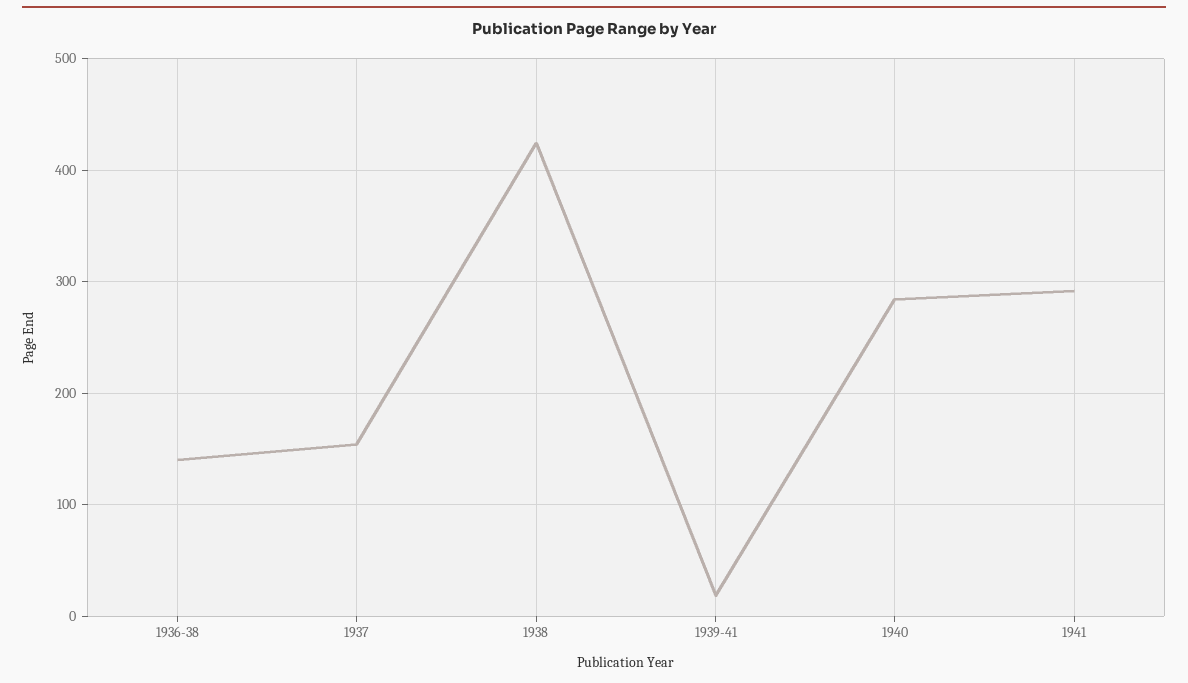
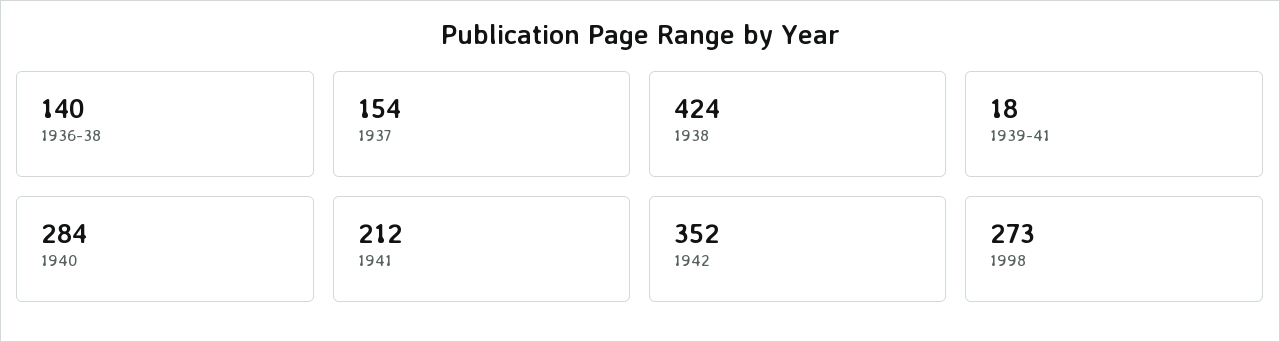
1941: 290 -> 212
1942: none -> 352
1998: none -> 273

